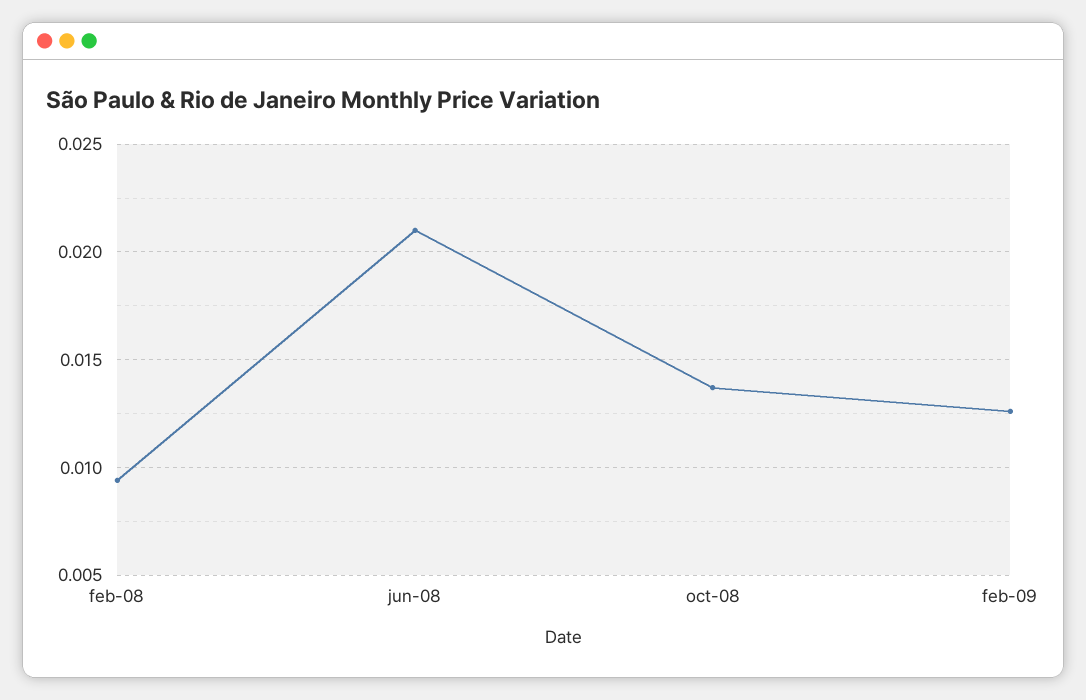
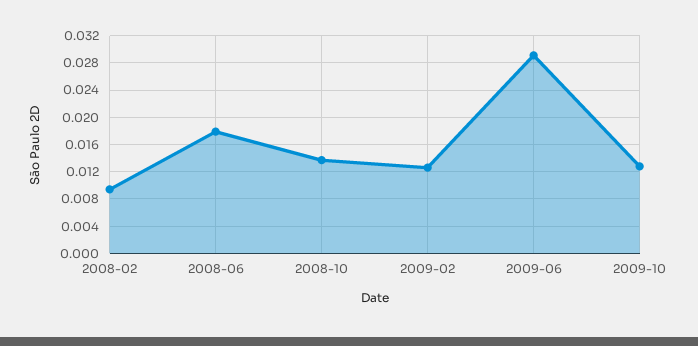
jun-08: 0.021 -> 0.018
2009-06: none -> 0.029
2009-10: none -> 0.013

